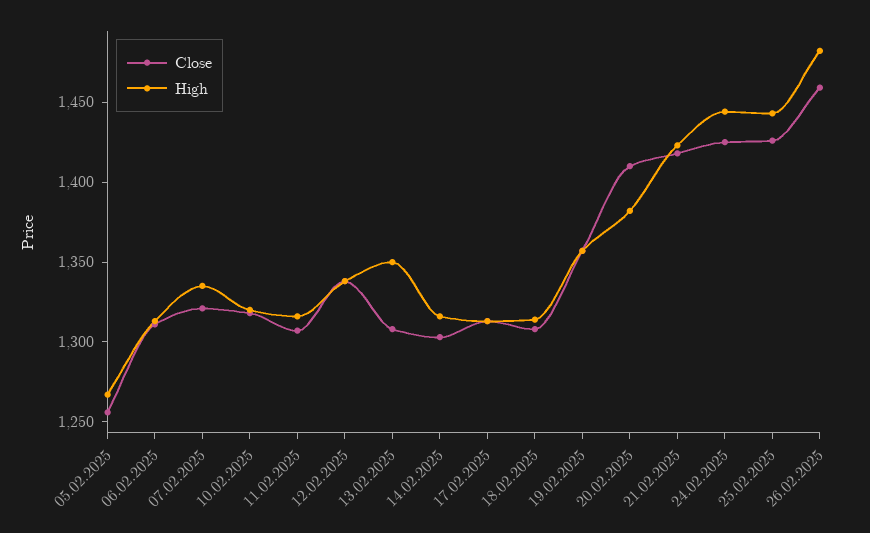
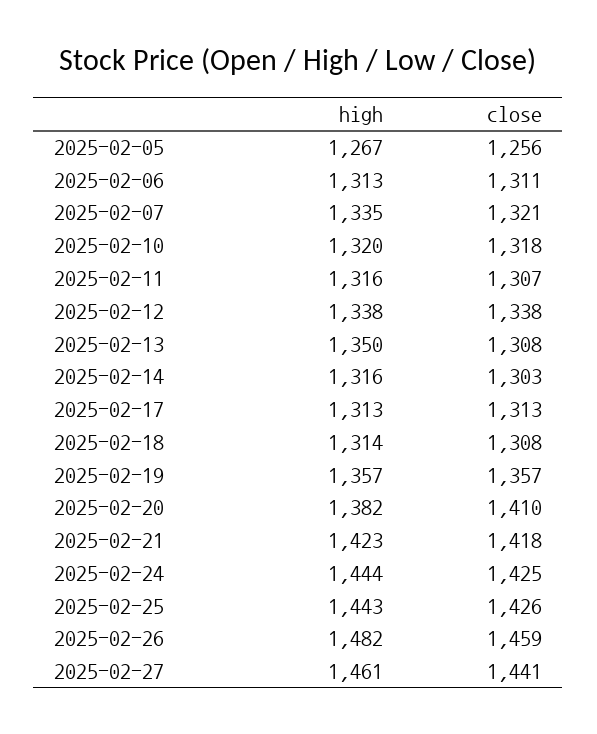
High, 2025-02-27: none -> 1461
Close, 2025-02-27: none -> 1441

